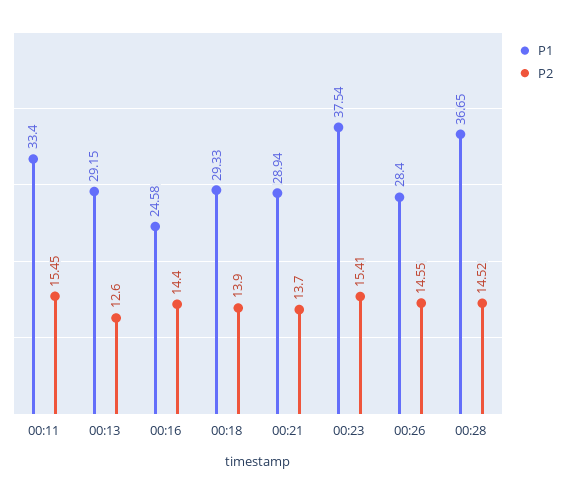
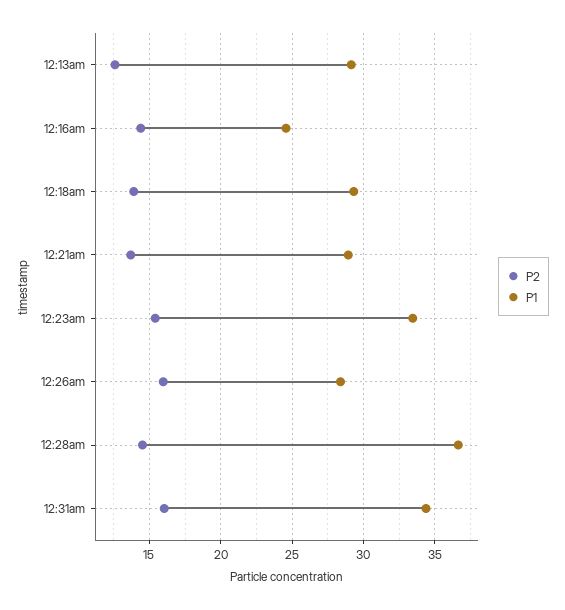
P1, 00:11: 33.4 -> none
P2, 00:11: 15.45 -> none
P1, 00:23: 37.54 -> 33.5
P2, 00:26: 14.55 -> 16
P2, 12:31am: none -> 16
P1, 12:31am: none -> 34.5

